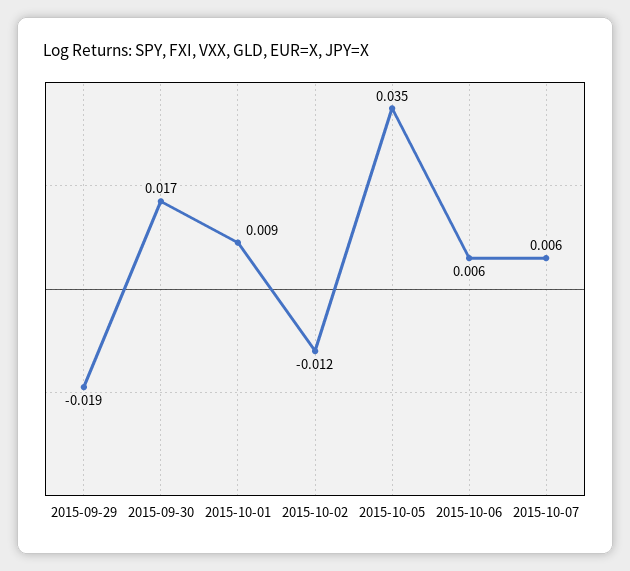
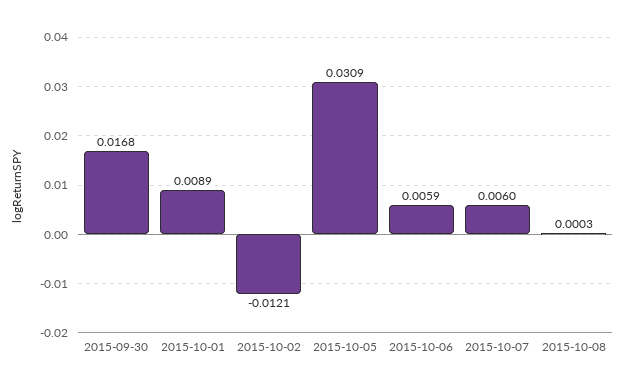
2015-09-29: -0.019 -> none
2015-10-05: 0.035 -> 0.0309
2015-10-08: none -> 0.0003

